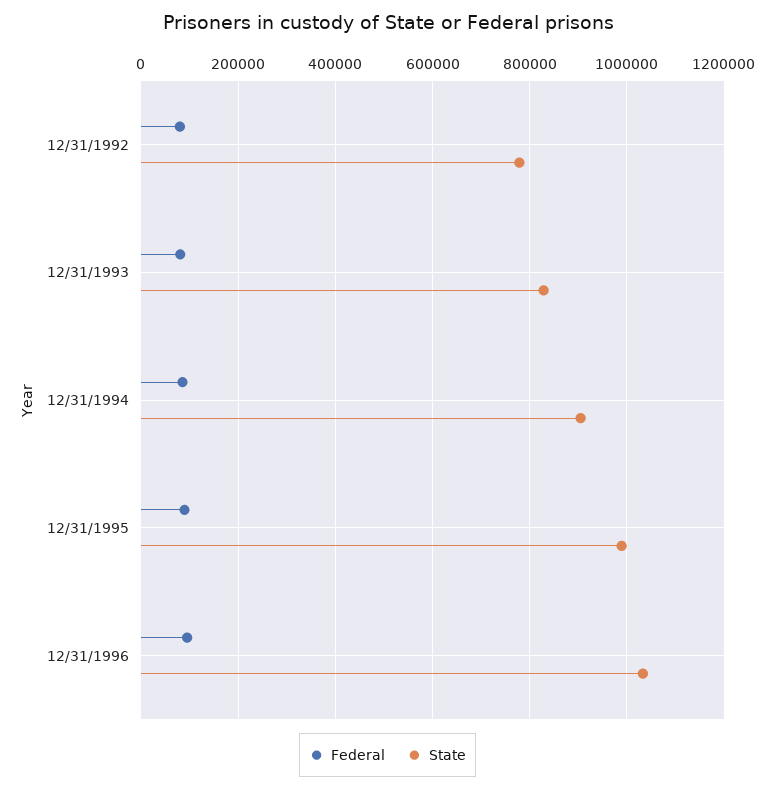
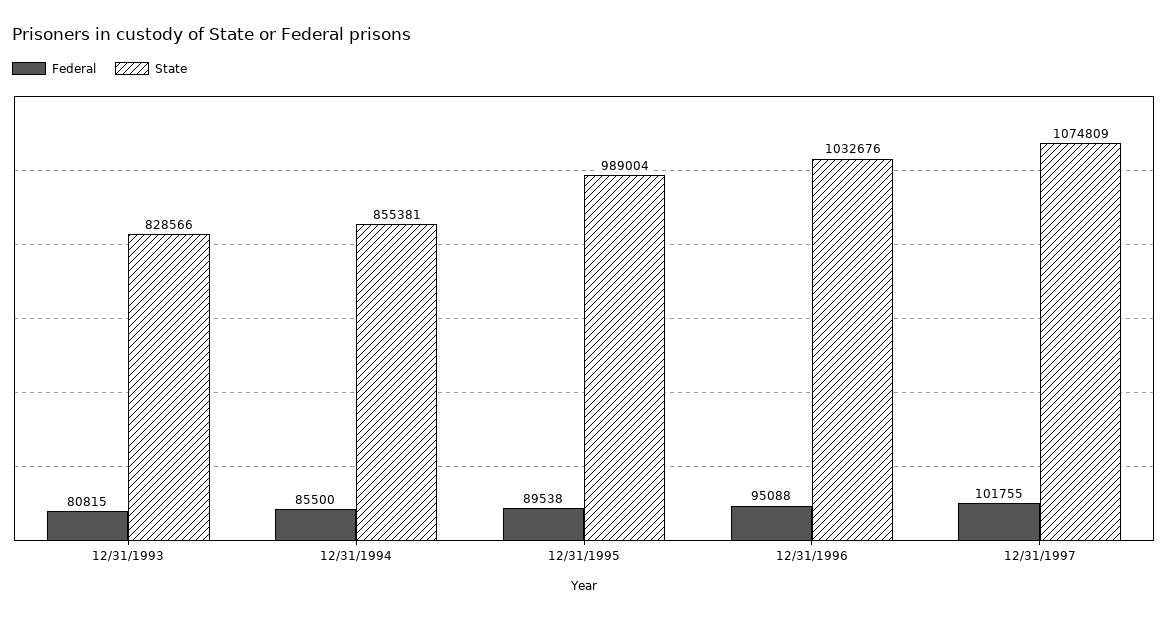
Federal, 12/31/1992: 80000 -> none
State, 12/31/1992: 780000 -> none
State, 12/31/1994: 900000 -> 855381
Federal, 12/31/1997: none -> 101755
State, 12/31/1997: none -> 1074809

